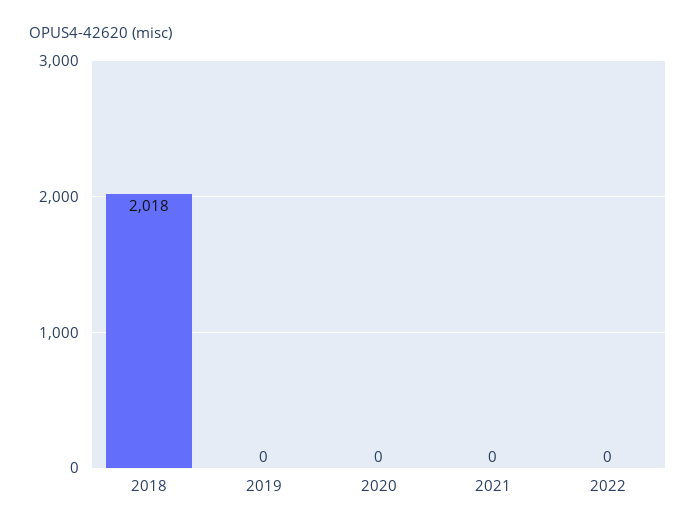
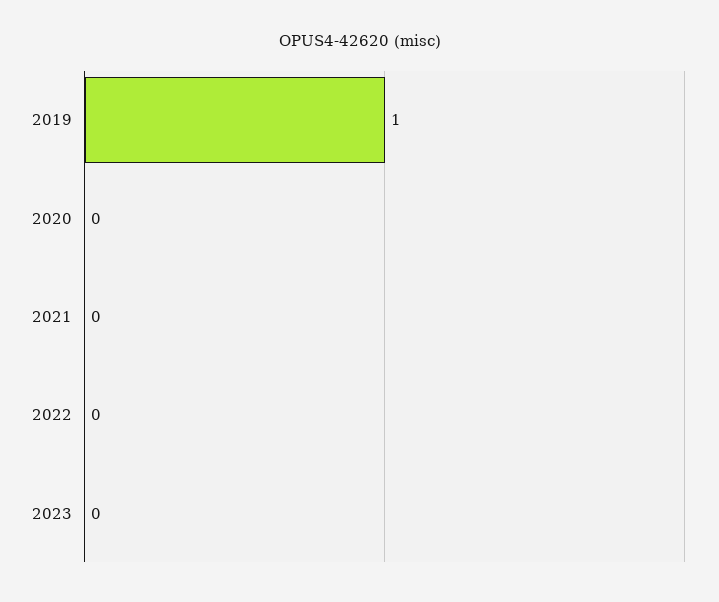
2018: 2018 -> none
2019: 0 -> 1
2023: none -> 0

